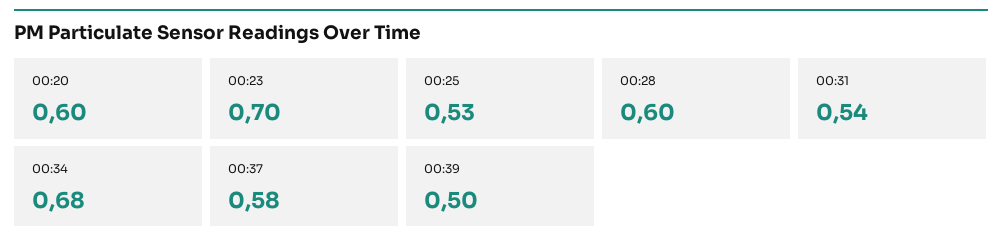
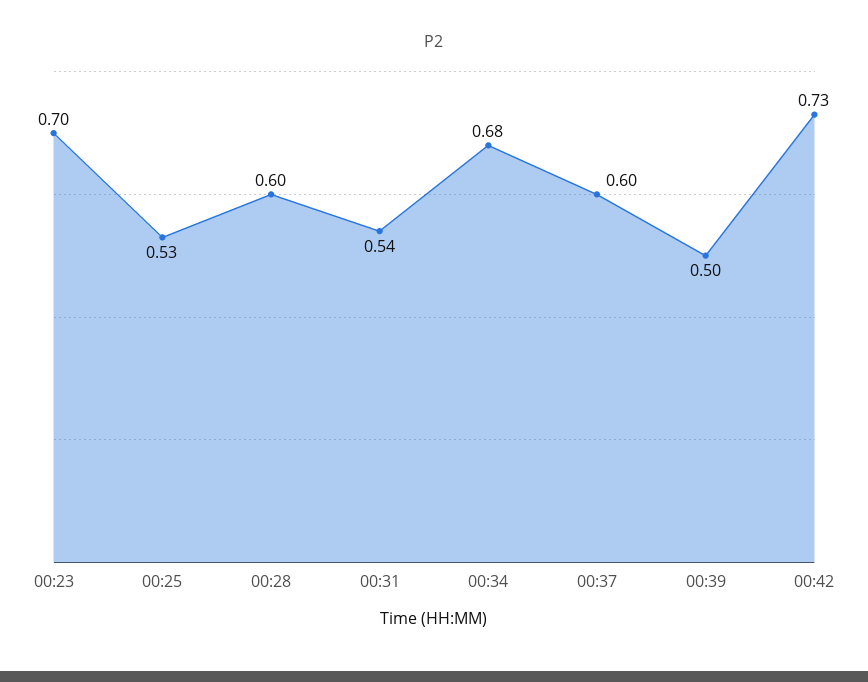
00:20: 0.6 -> none
00:37: 0.58 -> 0.6
00:42: none -> 0.73

